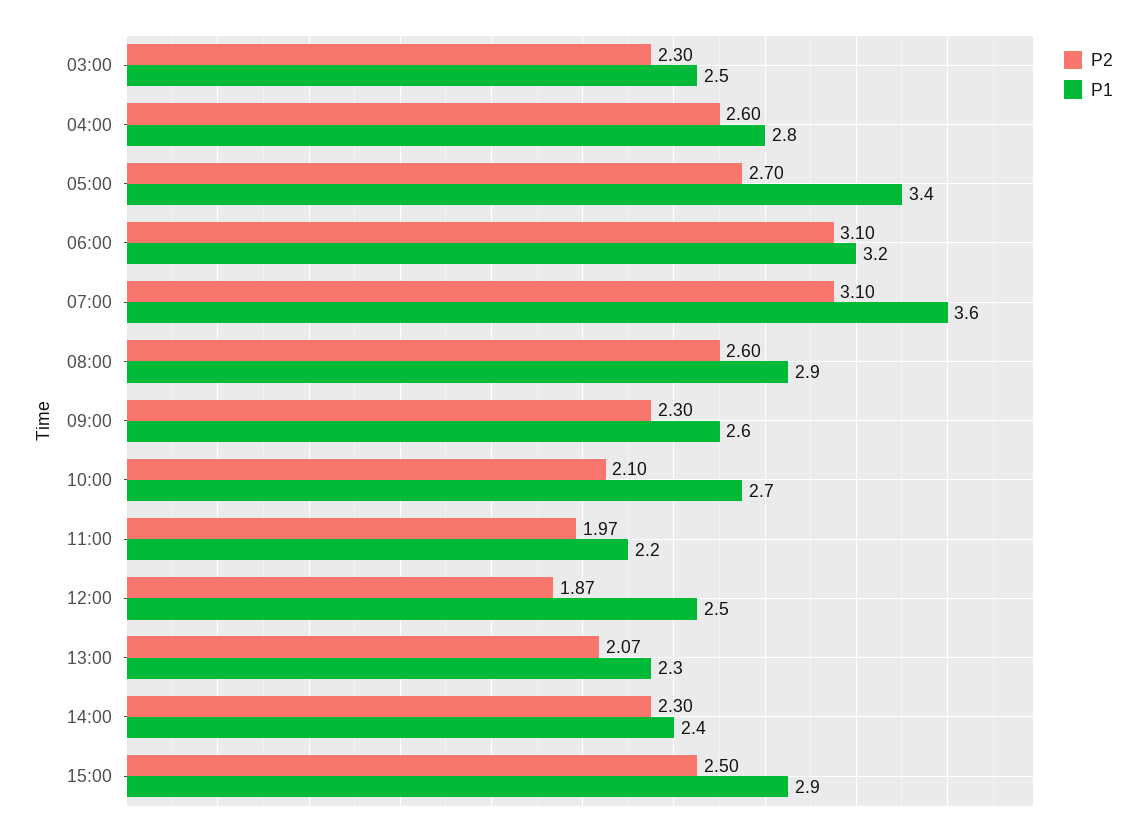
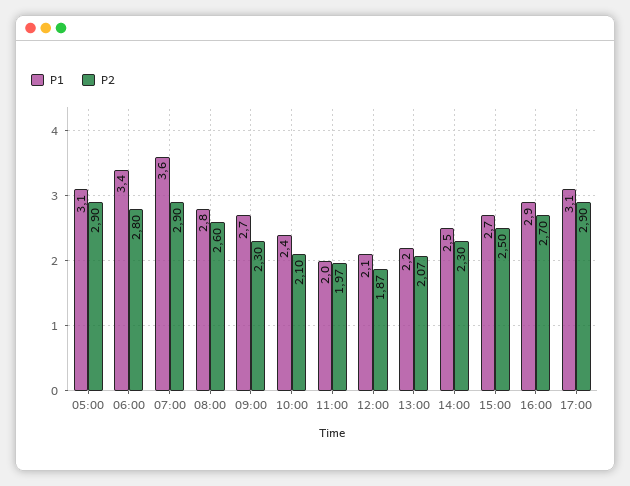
P2, 03:00: 2.3 -> none
P1, 03:00: 2.5 -> none
P2, 04:00: 2.6 -> none
P1, 04:00: 2.8 -> none
P2, 05:00: 2.7 -> 2.9
P1, 05:00: 3.4 -> 3.1
P2, 06:00: 3.1 -> 2.8
P1, 06:00: 3.2 -> 3.4
P2, 07:00: 3.1 -> 2.9
P1, 08:00: 2.9 -> 2.8
P1, 09:00: 2.6 -> 2.7
P1, 10:00: 2.7 -> 2.4
P1, 11:00: 2.2 -> 2
P1, 12:00: 2.5 -> 2.1
P1, 13:00: 2.3 -> 2.2
P1, 14:00: 2.4 -> 2.5
P1, 15:00: 2.9 -> 2.7
P1, 16:00: none -> 2.9
P2, 16:00: none -> 2.7
P1, 17:00: none -> 3.1
P2, 17:00: none -> 2.9

